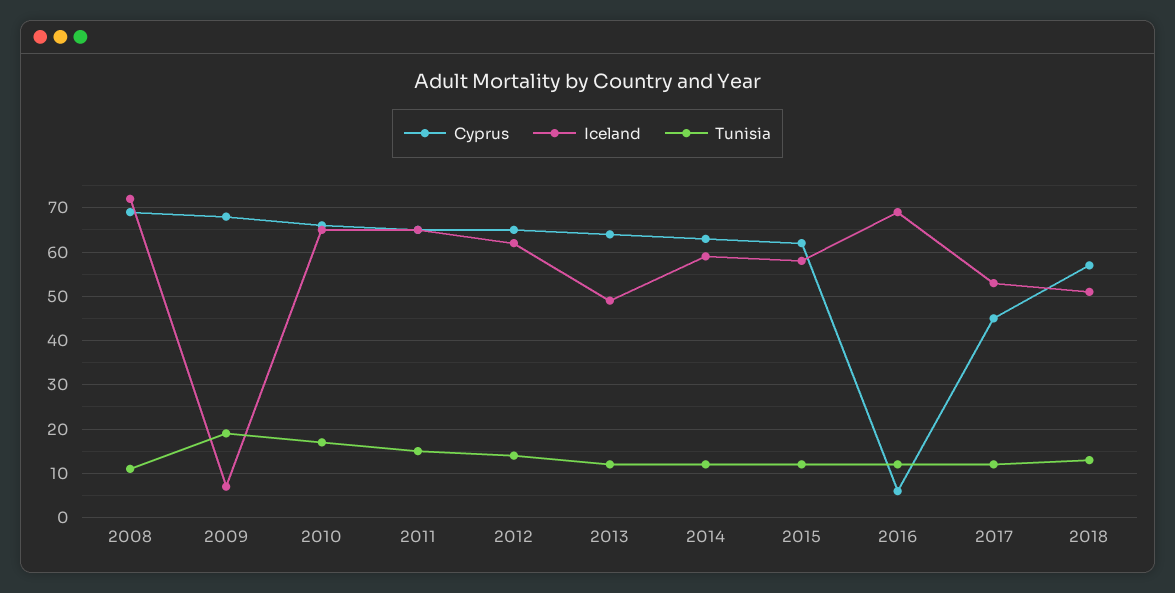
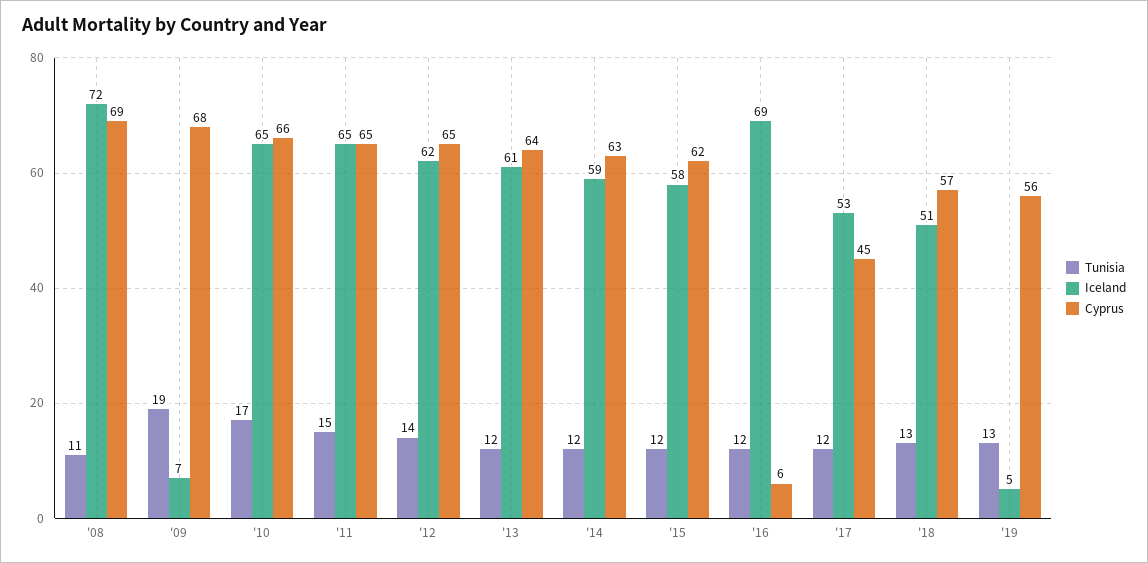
Iceland, 2013: 50 -> 61
Tunisia, '19: none -> 13
Iceland, '19: none -> 5
Cyprus, '19: none -> 56

